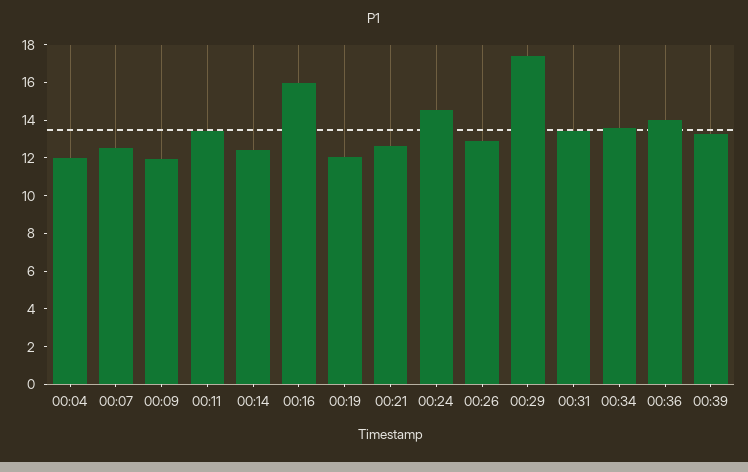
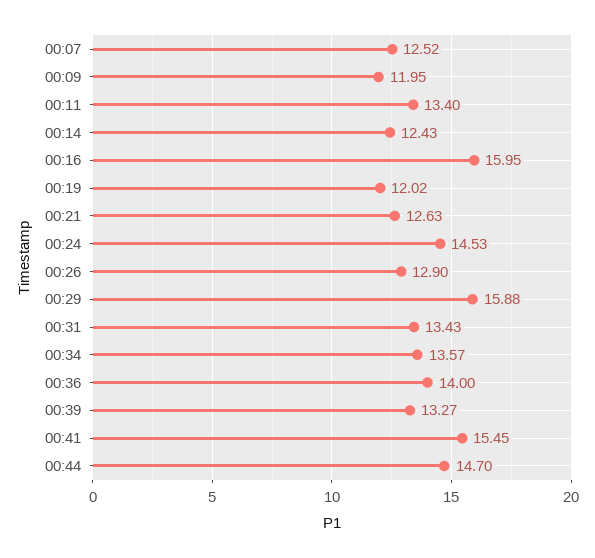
00:04: 12 -> none
00:29: 17.5 -> 15.88
00:41: none -> 15.45
00:44: none -> 14.7

